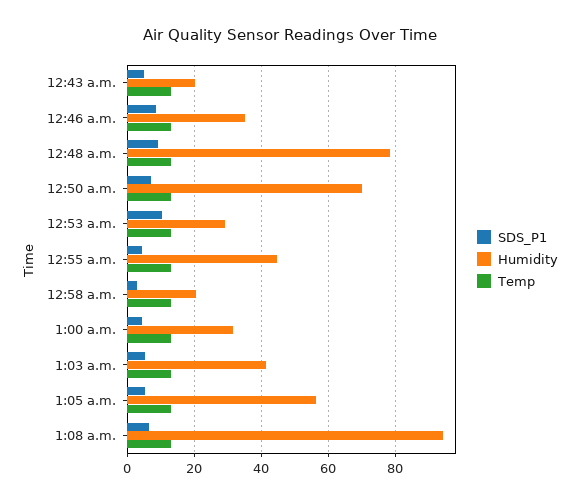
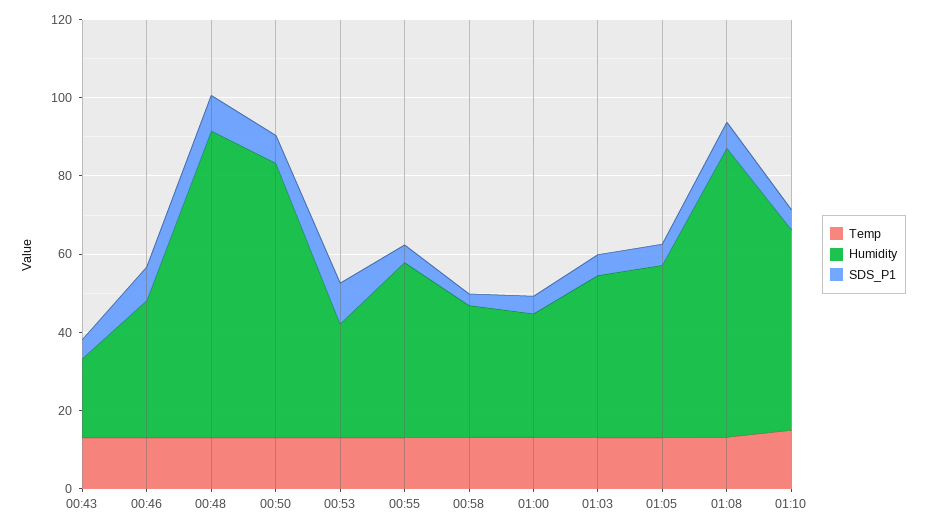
Humidity, 12:58 a.m.: 20 -> 35
Humidity, 1:05 a.m.: 56 -> 45
Humidity, 1:08 a.m.: 94 -> 75
Temp, 01:10: none -> 15
Humidity, 01:10: none -> 50
SDS_P1, 01:10: none -> 5

